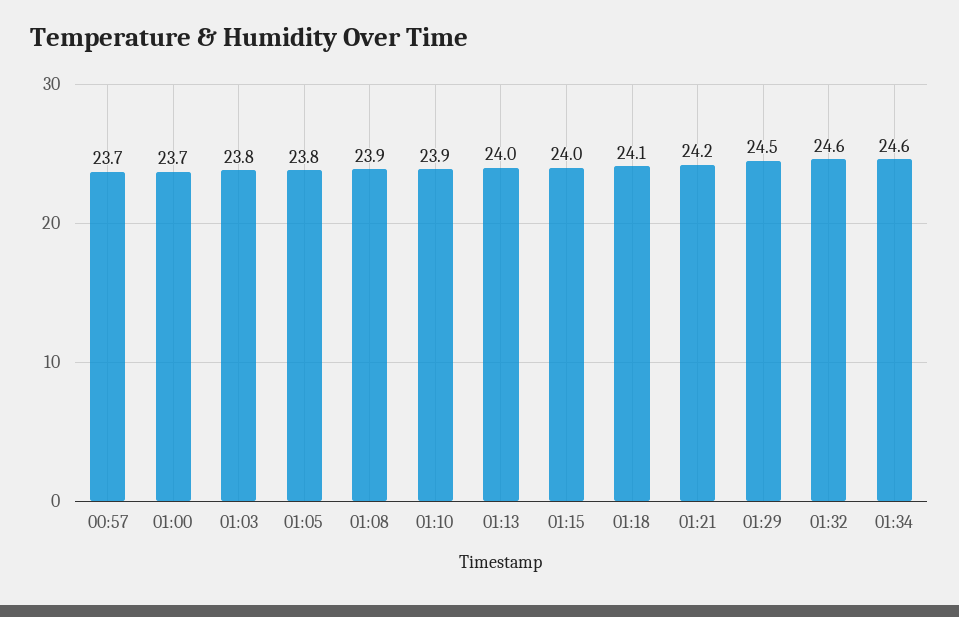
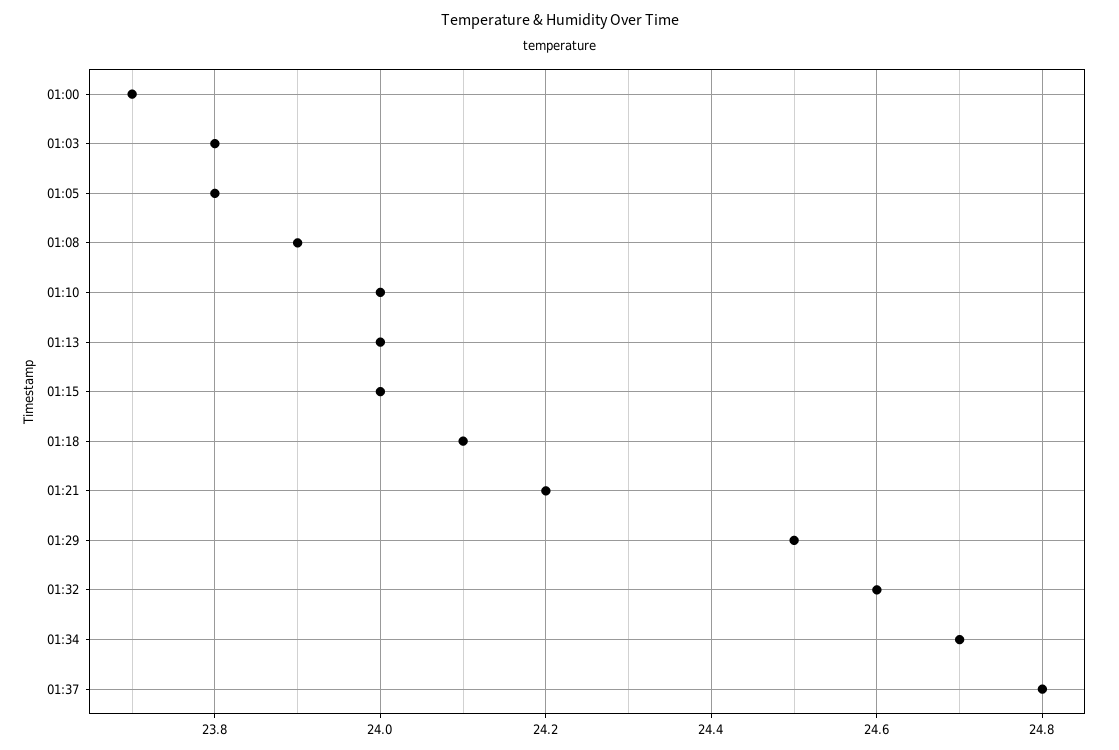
00:57: 23.7 -> none
01:10: 23.9 -> 24
01:34: 24.6 -> 24.7
01:37: none -> 24.8

